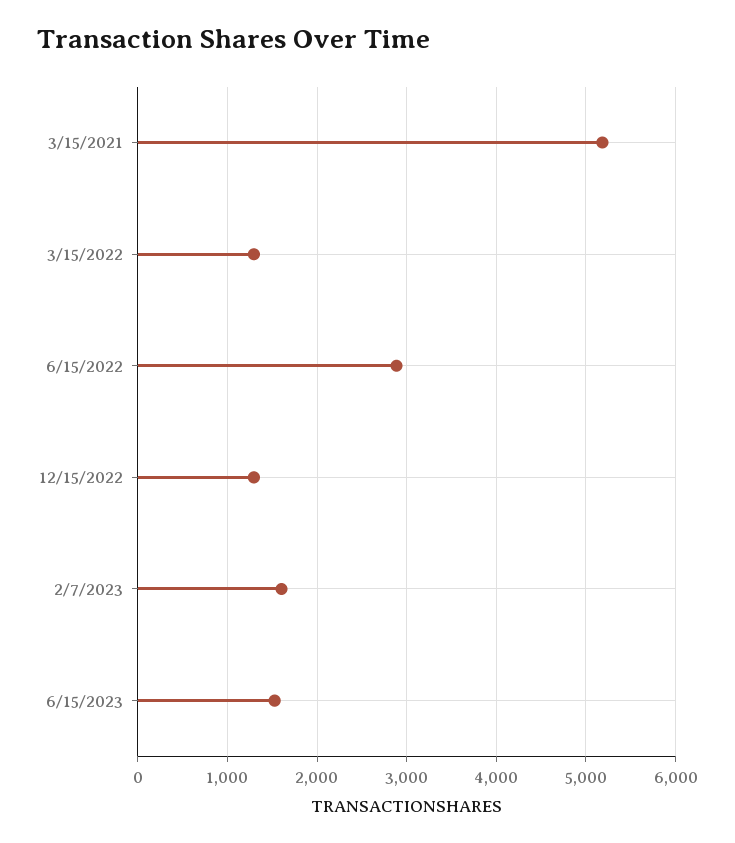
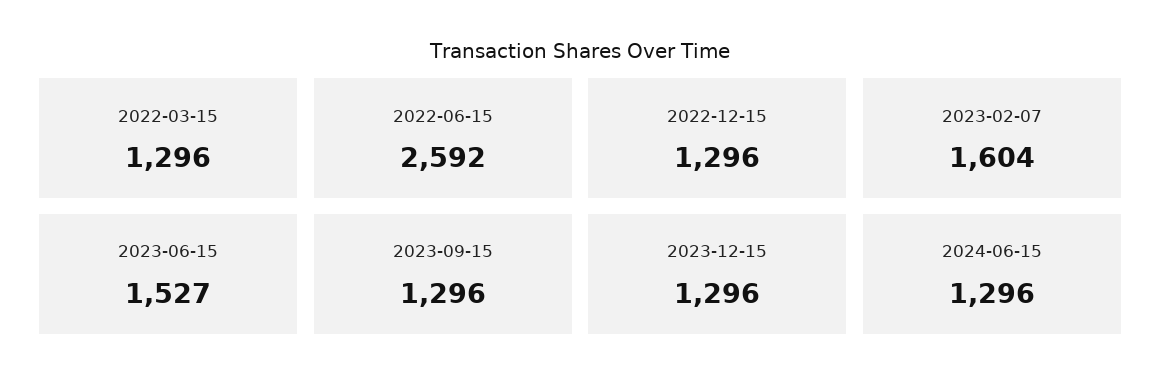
3/15/2021: 5200 -> none
6/15/2022: 2900 -> 2592
2023-09-15: none -> 1296
2023-12-15: none -> 1296
2024-06-15: none -> 1296

